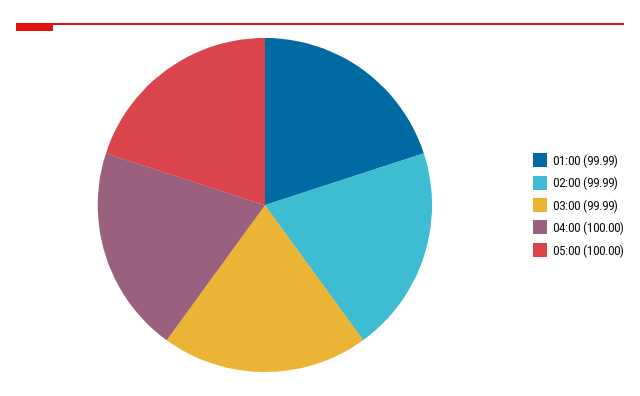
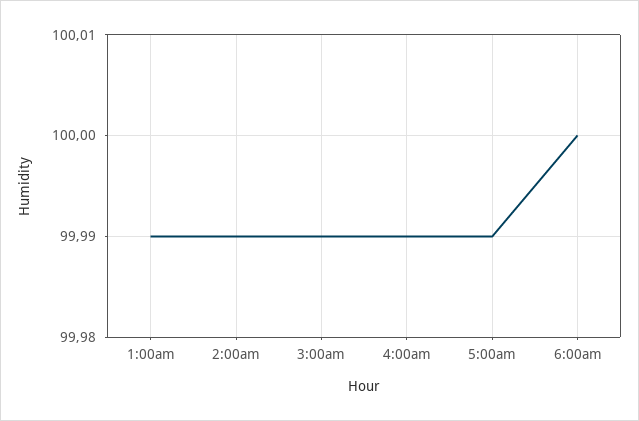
04:00: 100 -> 99.99
05:00: 100 -> 99.99
6:00am: none -> 100

